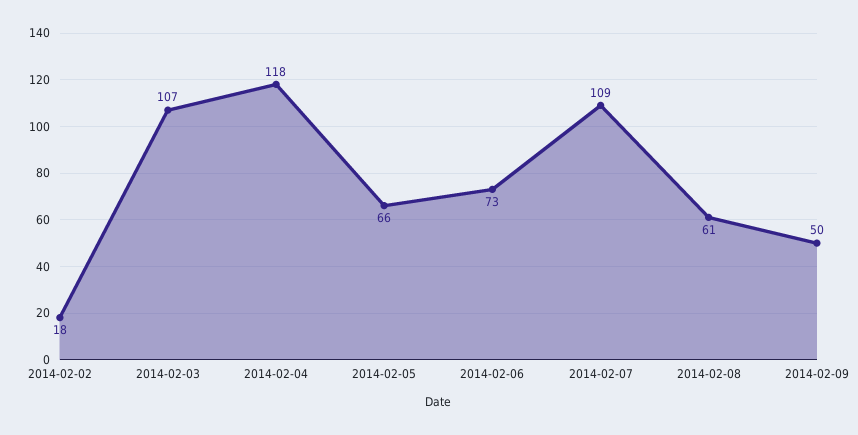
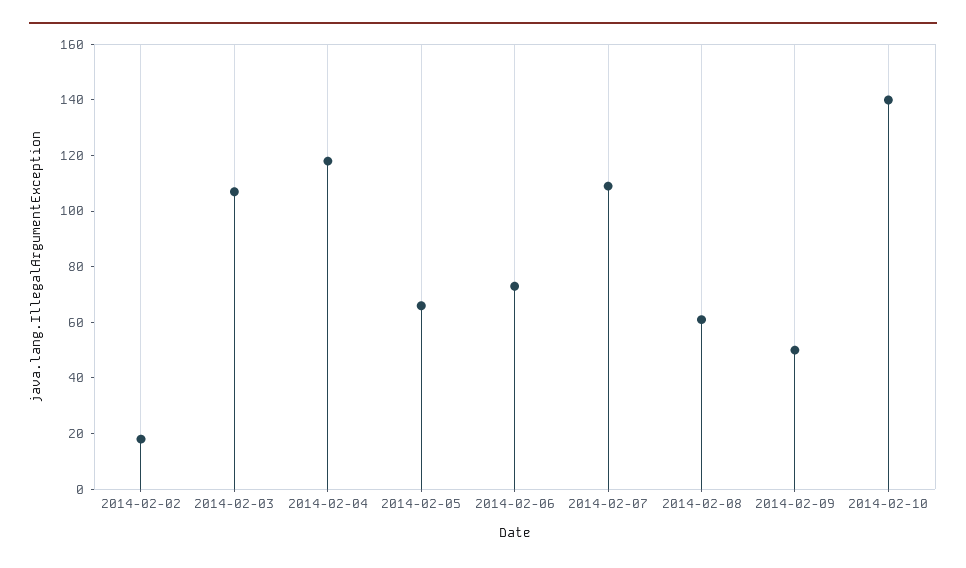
2014-02-10: none -> 140

